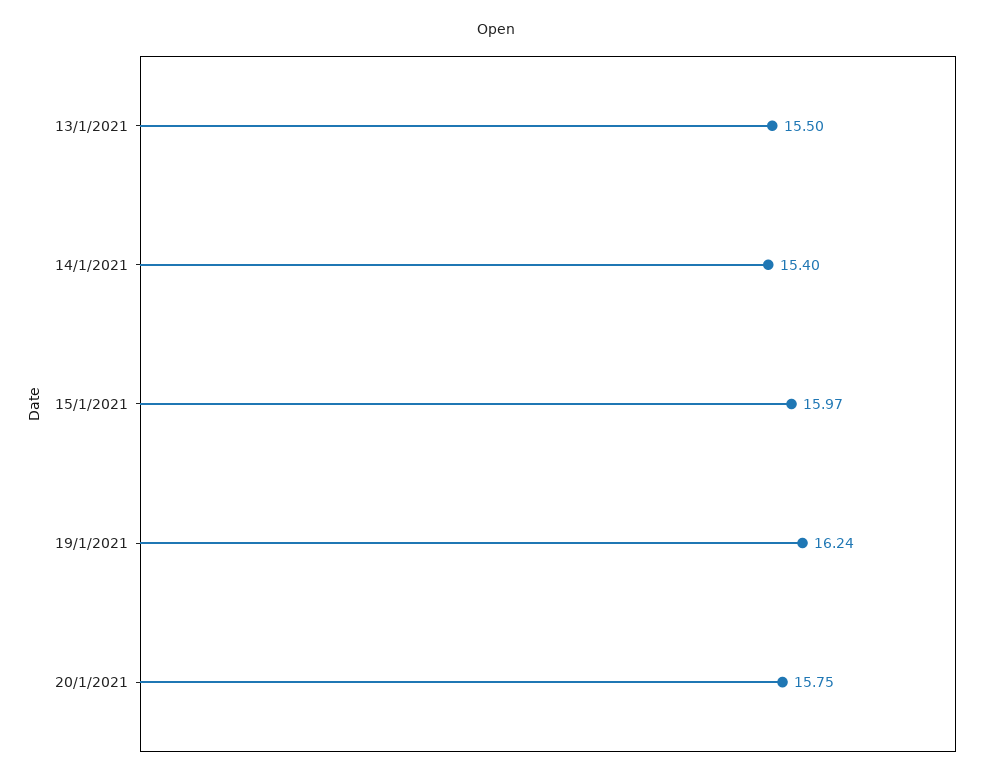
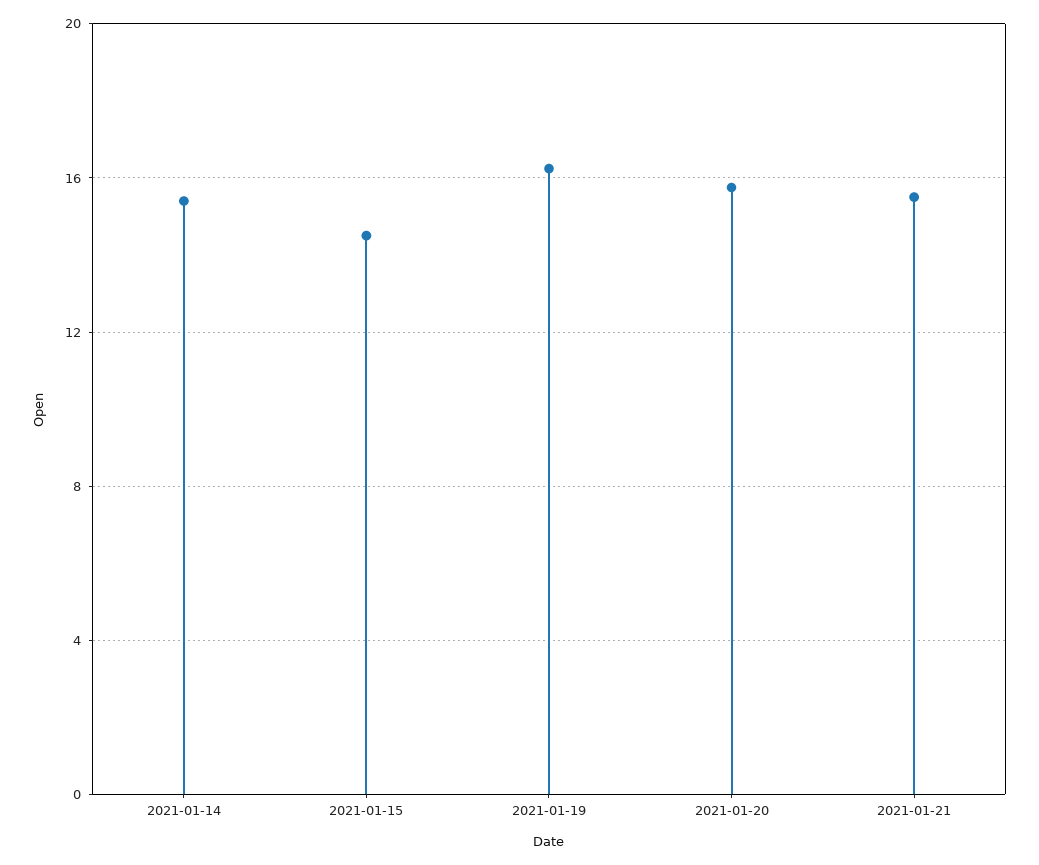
13/1/2021: 15.5 -> none
15/1/2021: 15.97 -> 14.5
2021-01-21: none -> 15.5

